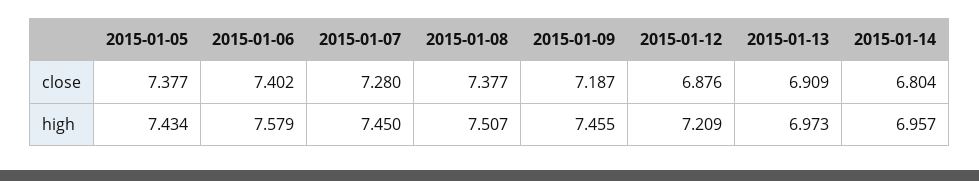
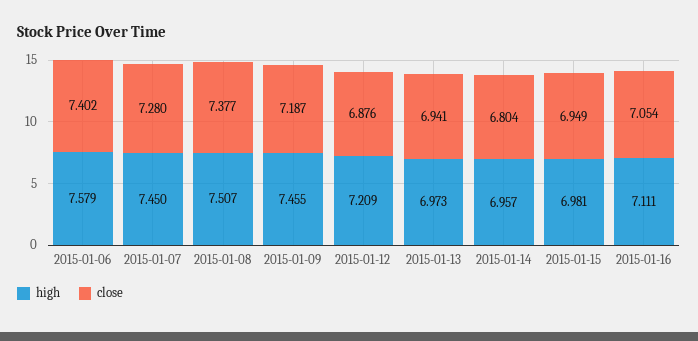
close, 2015-01-05: 7.377 -> none
close, 2015-01-13: 6.909 -> 6.941
high, 2015-01-05: 7.434 -> none
high, 2015-01-15: none -> 6.981
close, 2015-01-15: none -> 6.949
high, 2015-01-16: none -> 7.111
close, 2015-01-16: none -> 7.054

